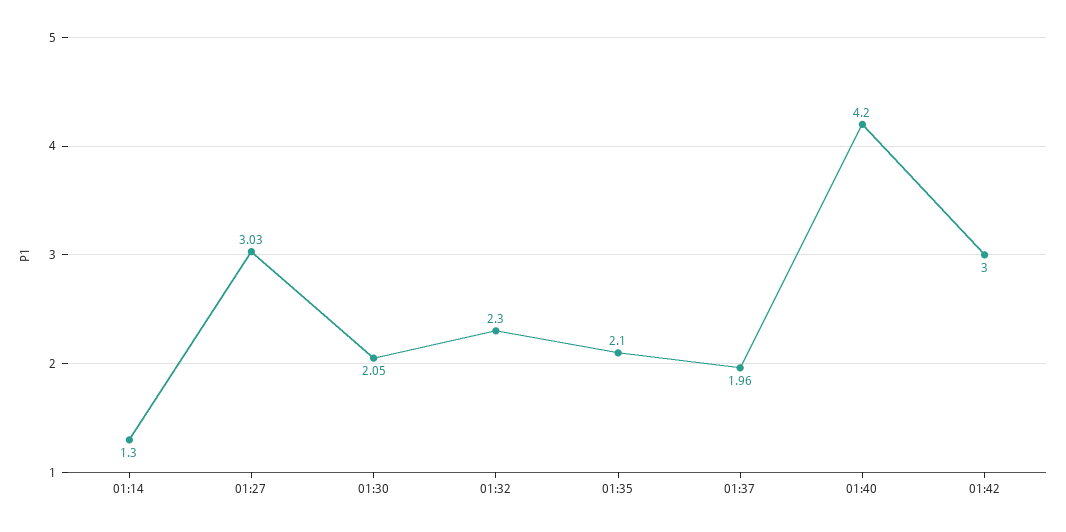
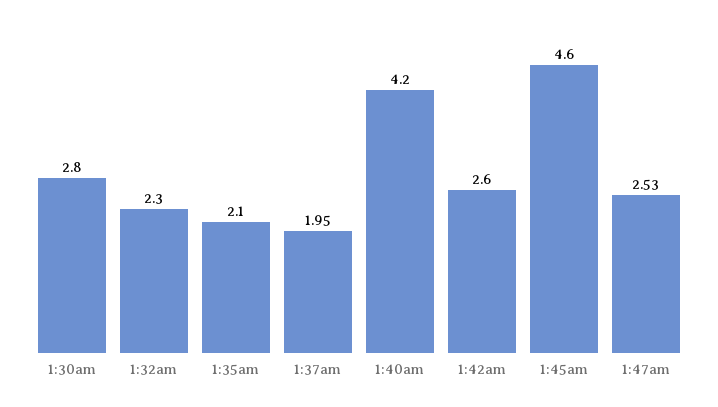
01:14: 1.3 -> none
01:27: 3.03 -> none
01:30: 2.05 -> 2.8
01:37: 1.96 -> 1.95
01:42: 3 -> 2.6
1:45am: none -> 4.6
1:47am: none -> 2.53

